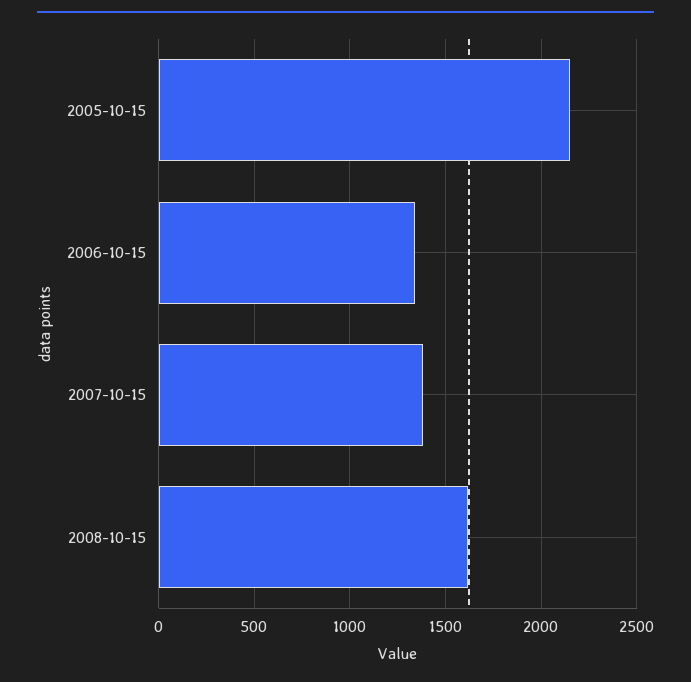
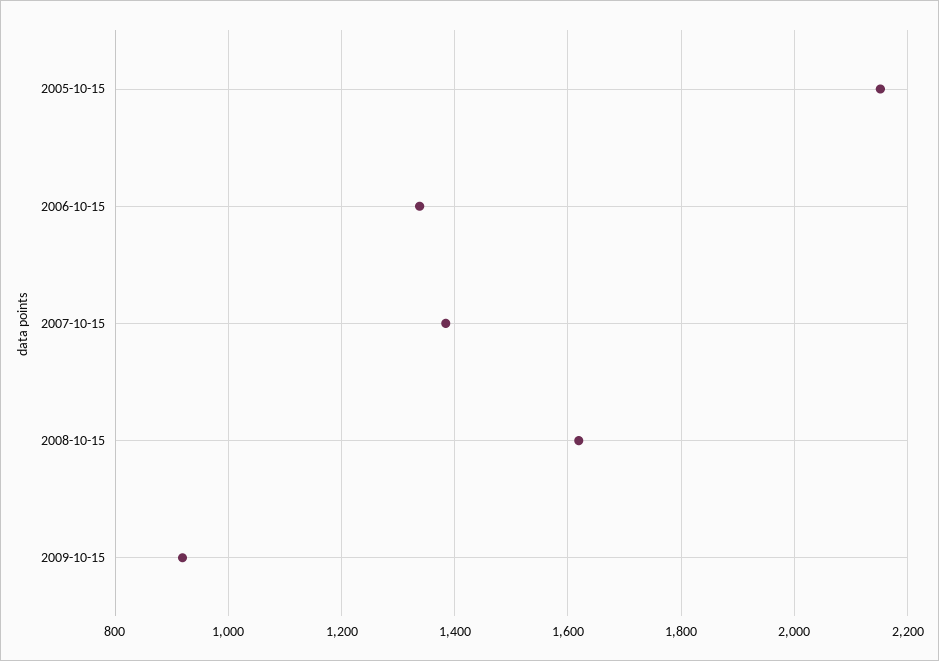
2009-10-15: none -> 920

